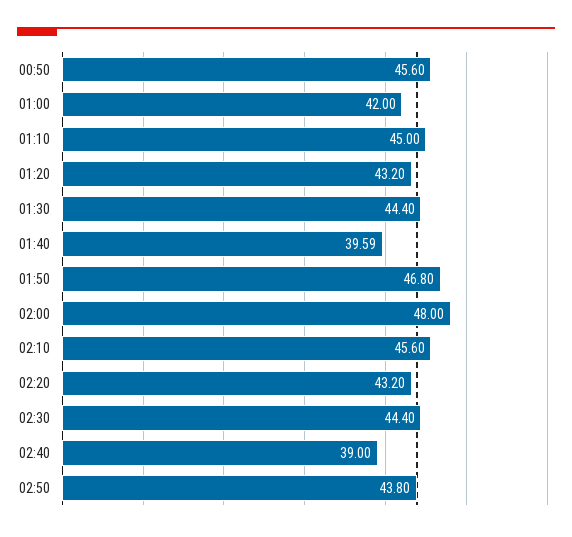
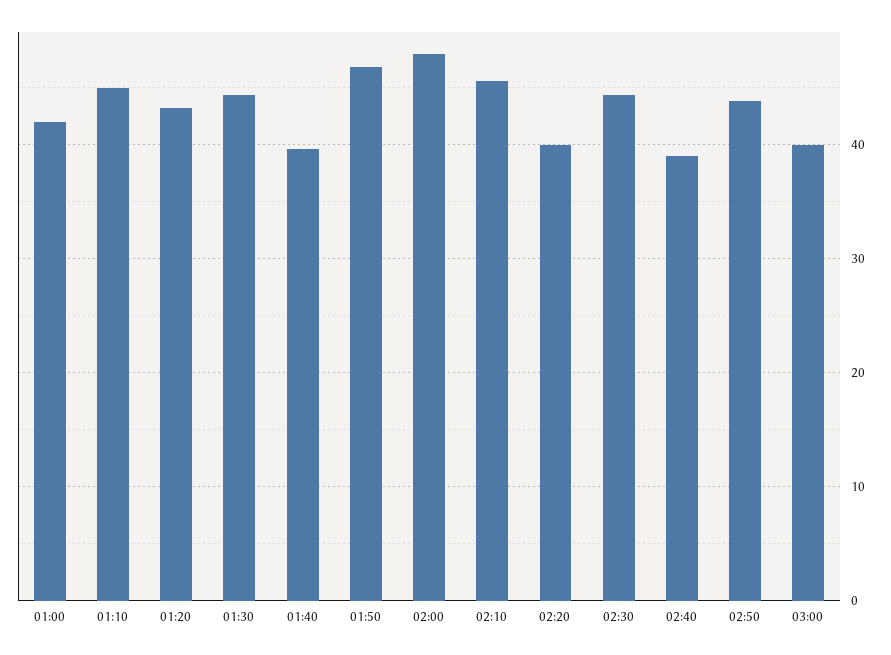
00:50: 45.6 -> none
02:20: 43.2 -> 40
03:00: none -> 40

